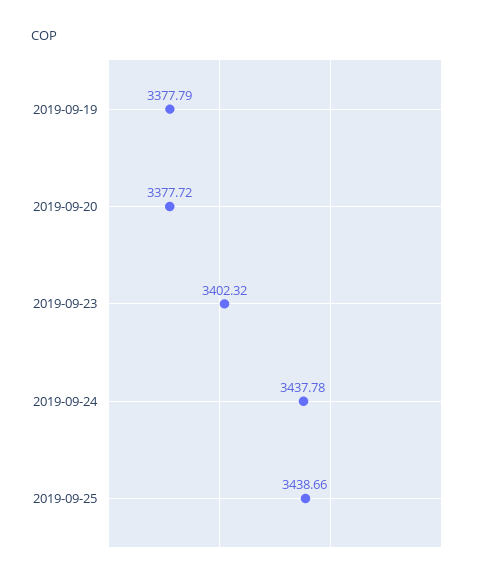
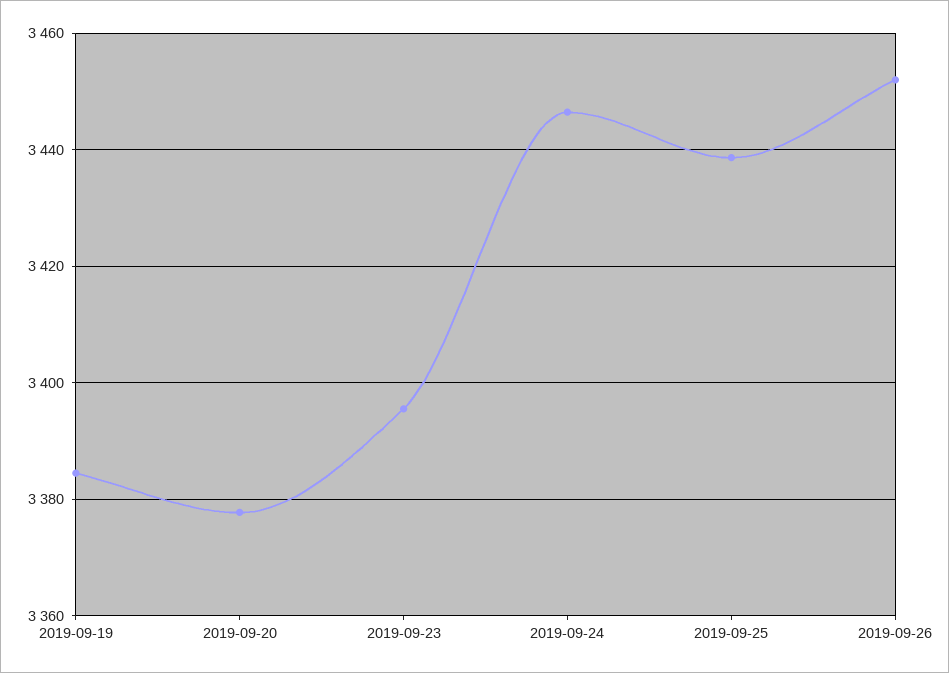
2019-09-19: 3377.79 -> 3384
2019-09-23: 3402.32 -> 3396
2019-09-24: 3437.78 -> 3446
2019-09-26: none -> 3452

